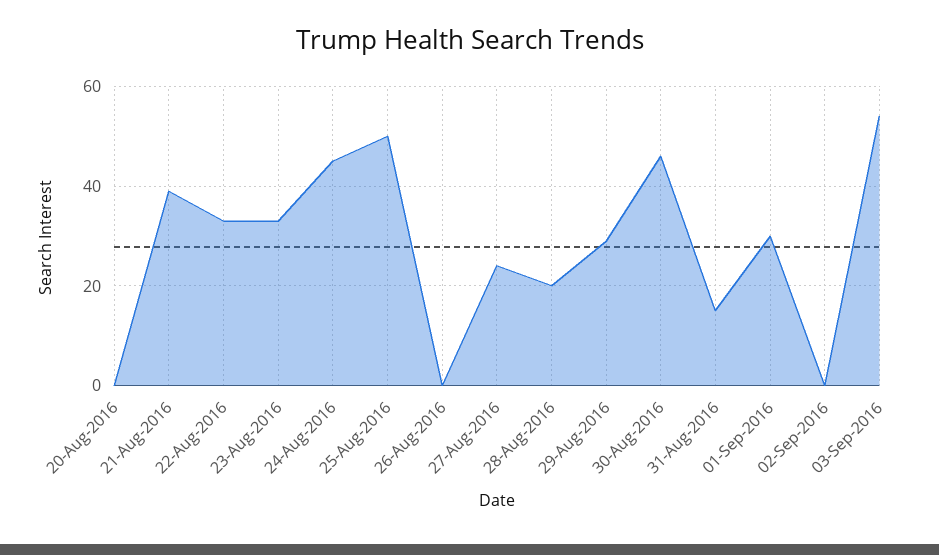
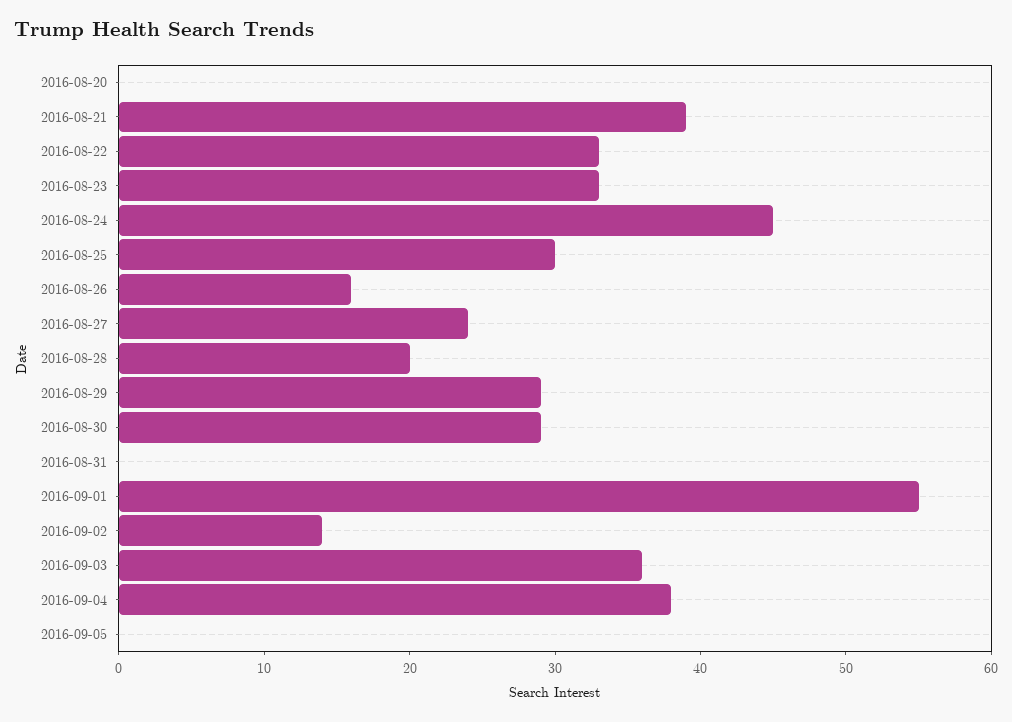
25-Aug-2016: 50 -> 30
26-Aug-2016: 0 -> 16
30-Aug-2016: 45 -> 29
31-Aug-2016: 15 -> 0
01-Sep-2016: 30 -> 55
02-Sep-2016: 0 -> 14
03-Sep-2016: 55 -> 36
2016-09-04: none -> 38
2016-09-05: none -> 0

